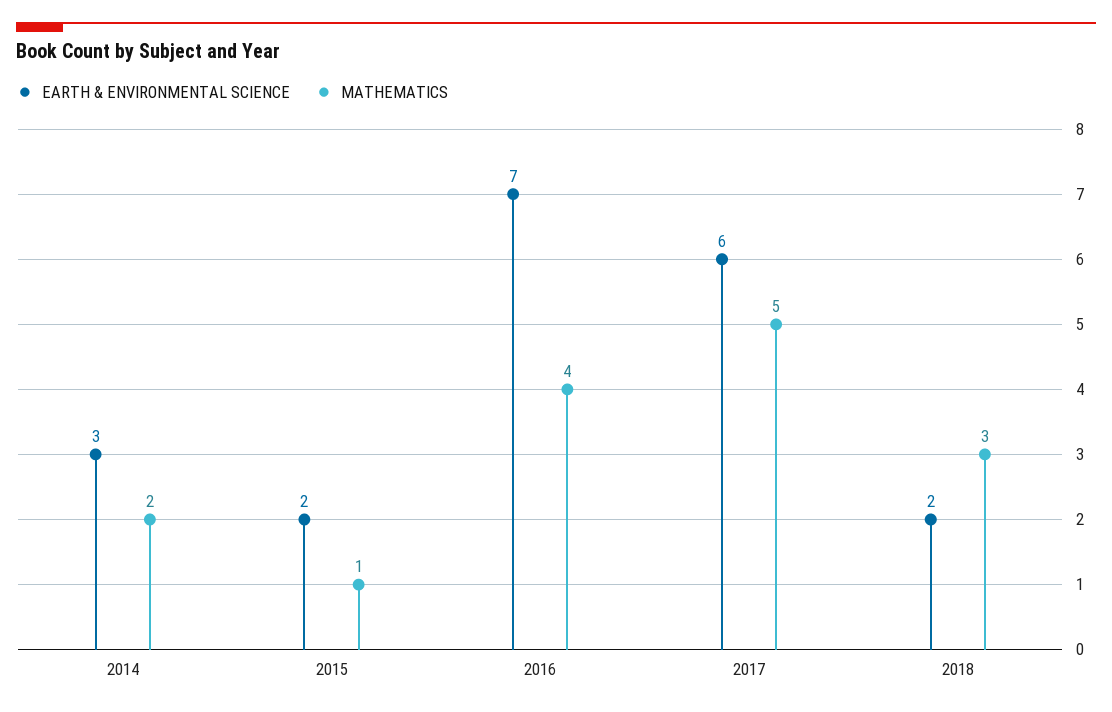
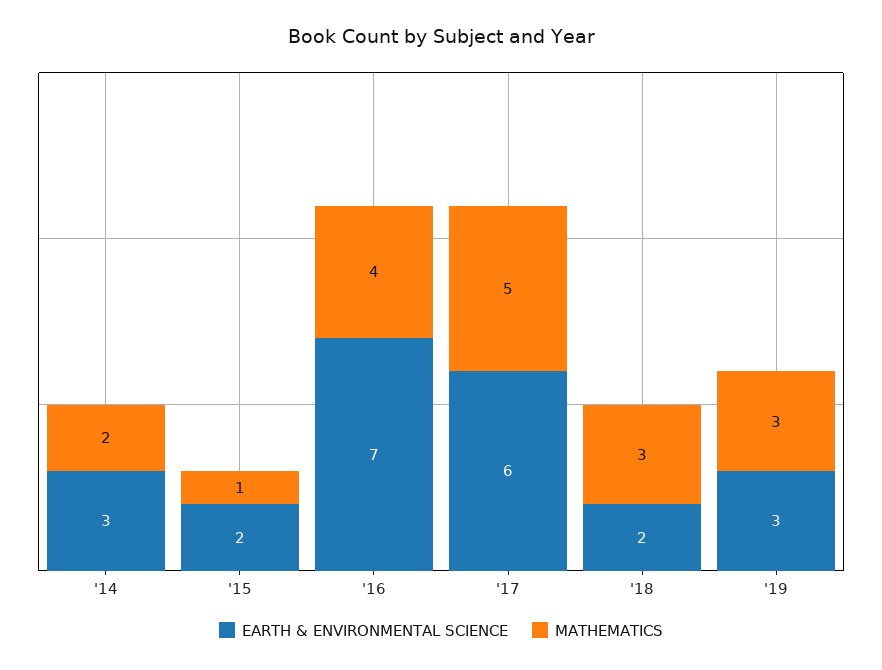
EARTH & ENVIRONMENTAL SCIENCE, '19: none -> 3
MATHEMATICS, '19: none -> 3

